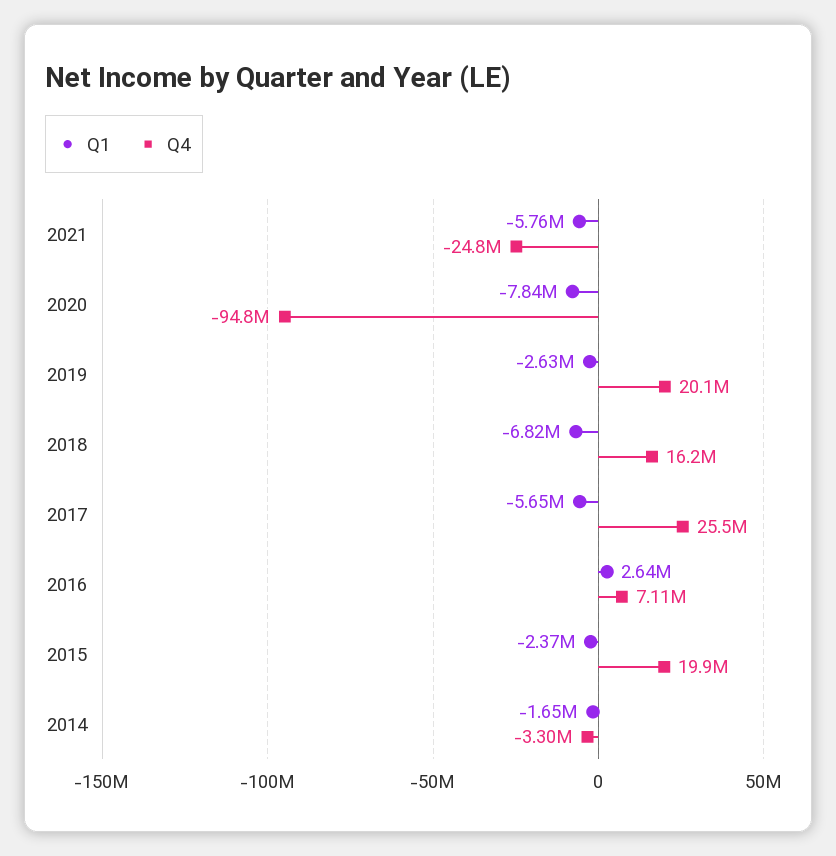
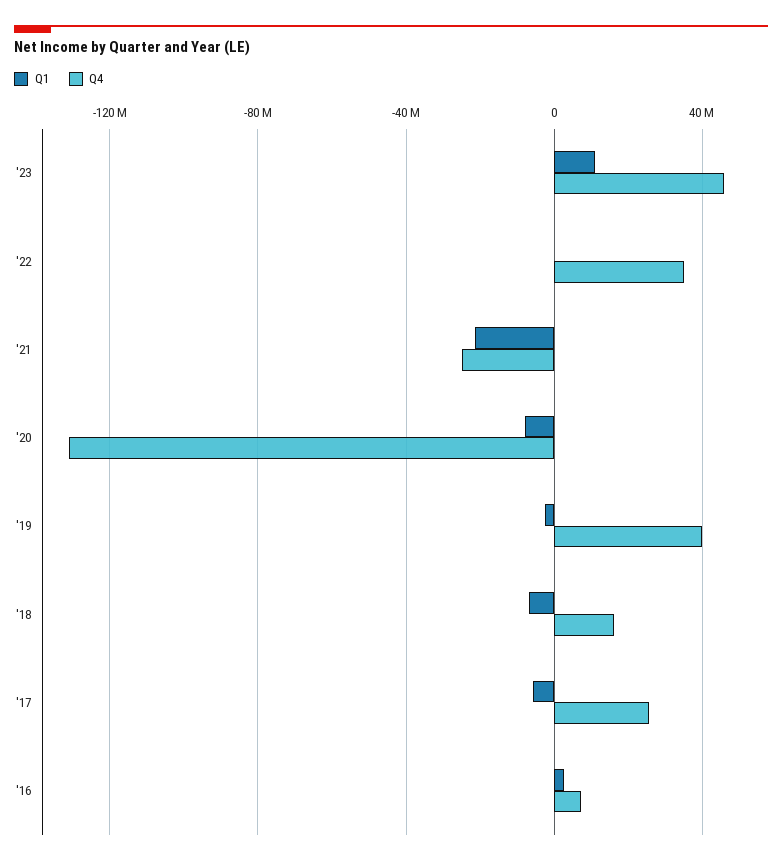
Q1, 2021: -5760000 -> -20000000
Q4, 2020: -94800000 -> -130000000
Q4, 2019: 20100000 -> 40000000
Q1, 2015: -2370000 -> none
Q4, 2015: 19900000 -> none
Q1, 2014: -1650000 -> none
Q4, 2014: -3300000 -> none
Q1, '23: none -> 10000000
Q4, '23: none -> 45000000
Q1, '22: none -> 0
Q4, '22: none -> 35000000

